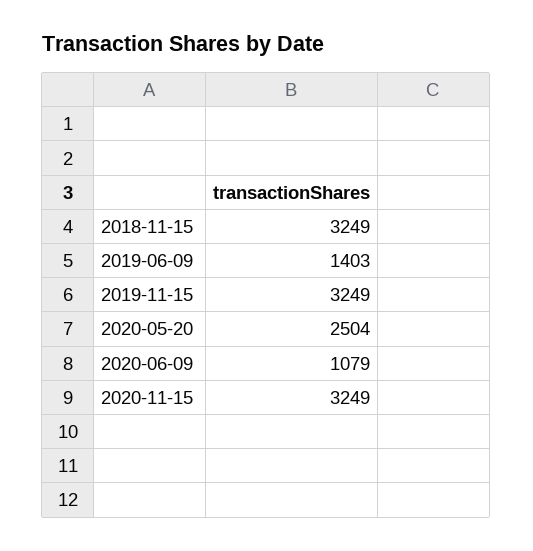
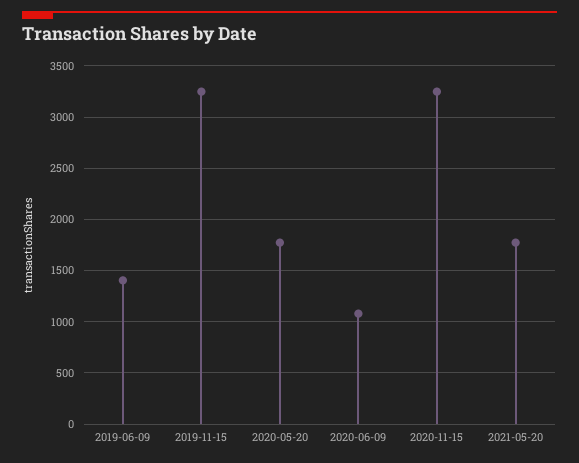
2018-11-15: 3249 -> none
2020-05-20: 2504 -> 1800
2021-05-20: none -> 1800

